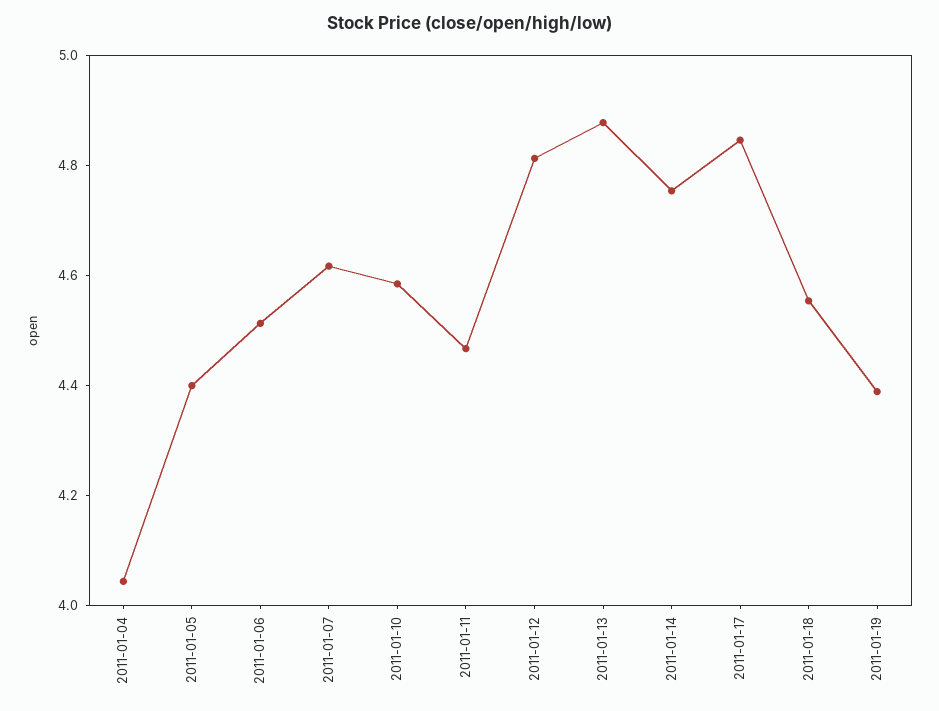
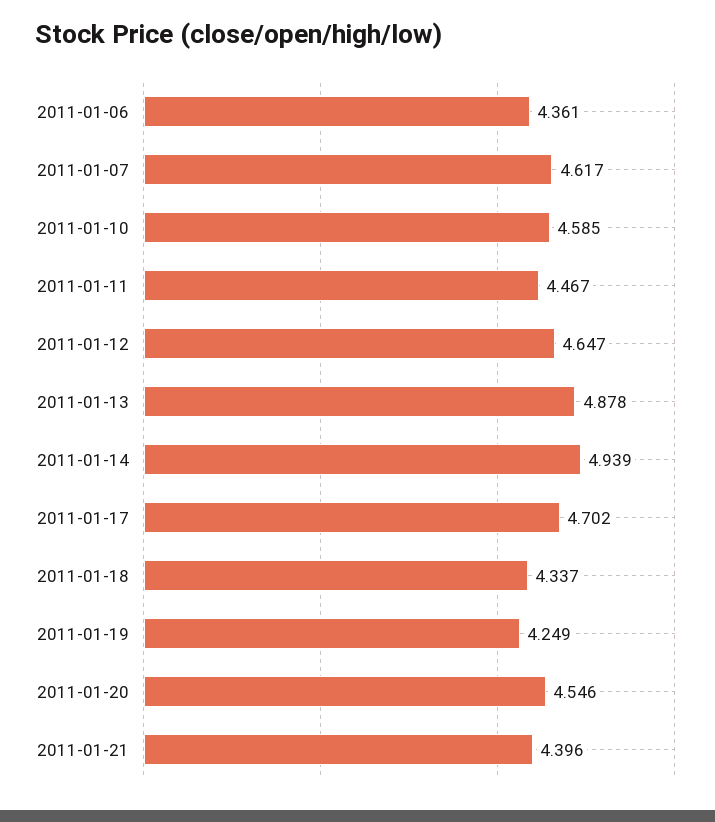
2011-01-04: 4.05 -> none
2011-01-05: 4.4 -> none
2011-01-06: 4.5 -> 4.361
2011-01-12: 4.8 -> 4.647
2011-01-14: 4.75 -> 4.939
2011-01-17: 4.85 -> 4.702
2011-01-18: 4.55 -> 4.337
2011-01-19: 4.4 -> 4.249
2011-01-20: none -> 4.546
2011-01-21: none -> 4.396

